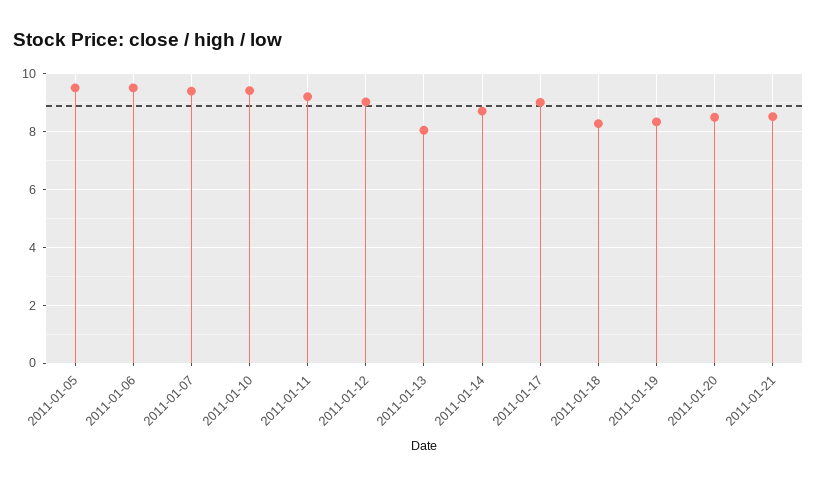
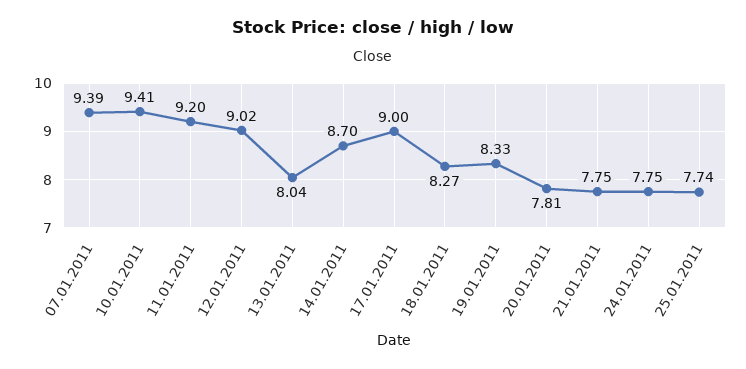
2011-01-05: 9.5 -> none
2011-01-06: 9.5 -> none
2011-01-20: 8.5 -> 7.81
2011-01-21: 8.5 -> 7.75
24.01.2011: none -> 7.75
25.01.2011: none -> 7.74

